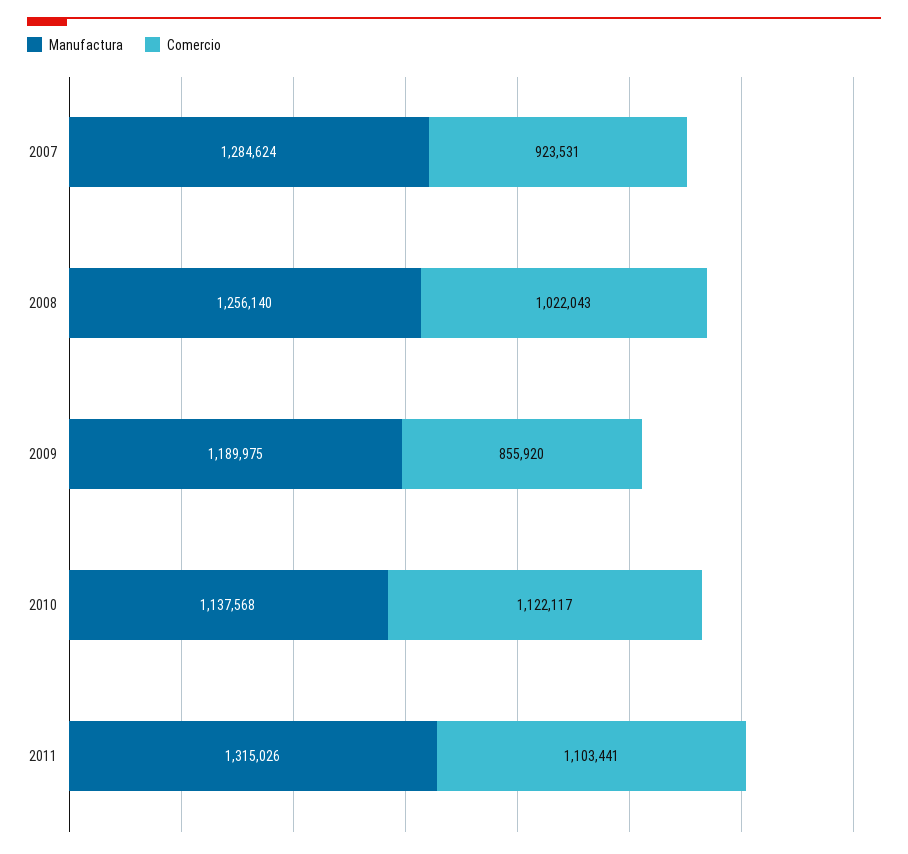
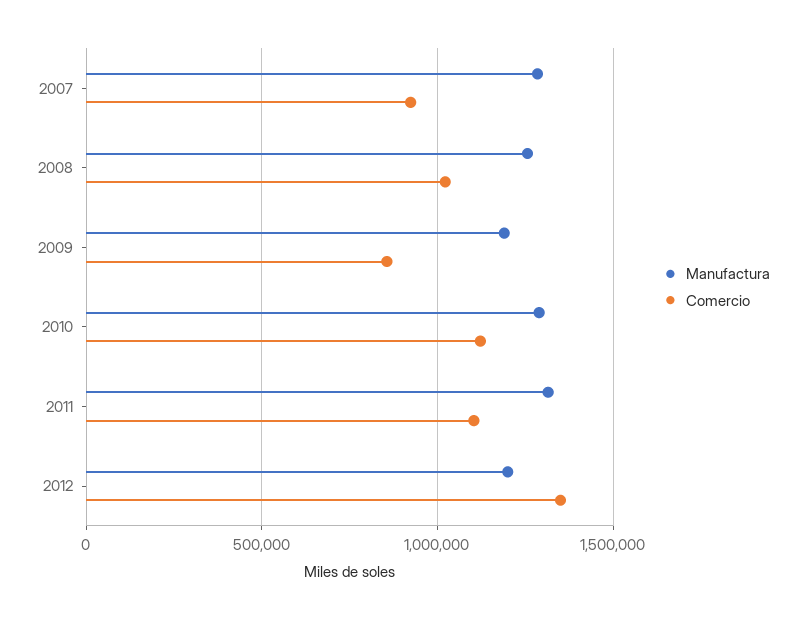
Manufactura, 2010: 1137568 -> 1300000
Manufactura, 2012: none -> 1200000
Comercio, 2012: none -> 1350000

